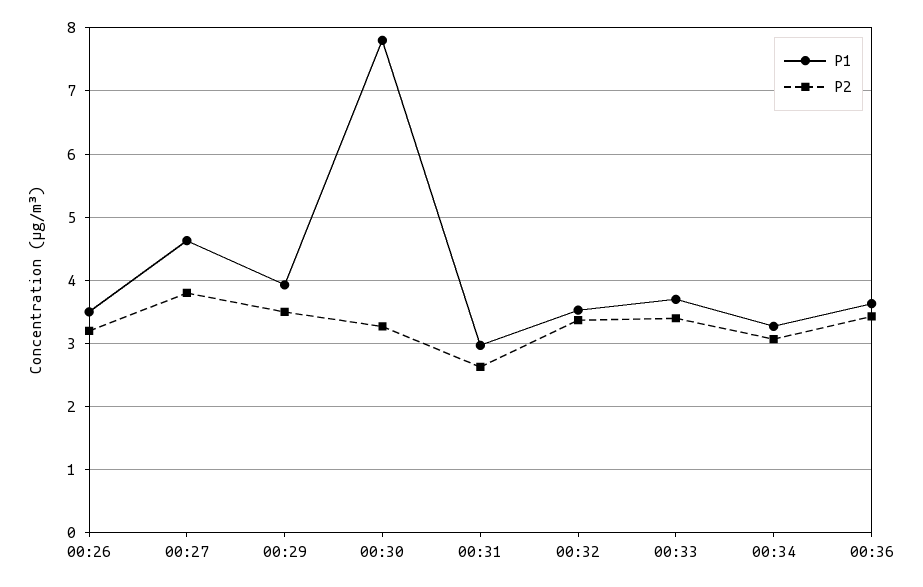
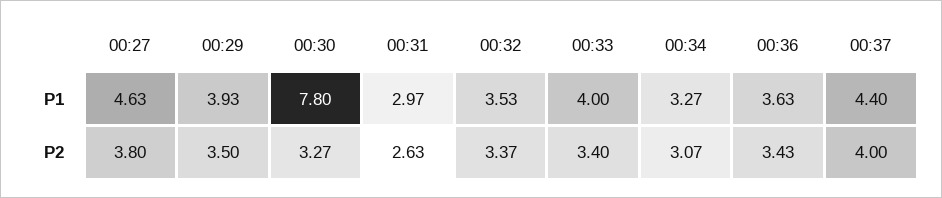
P1, 00:26: 3.5 -> none
P2, 00:26: 3.2 -> none
P1, 00:33: 3.7 -> 4
P1, 00:37: none -> 4.4
P2, 00:37: none -> 4

